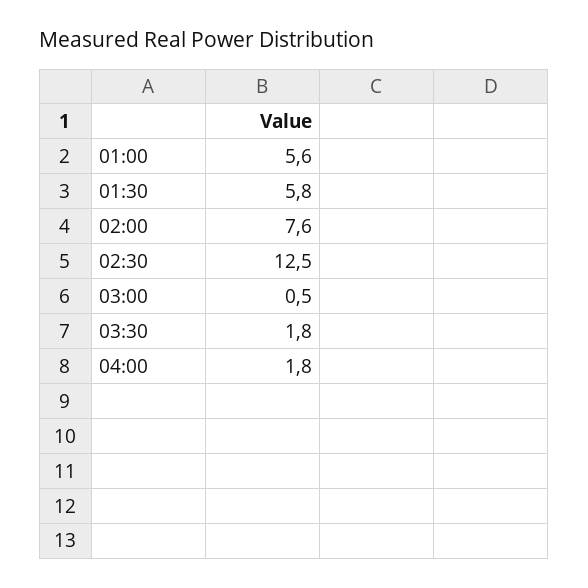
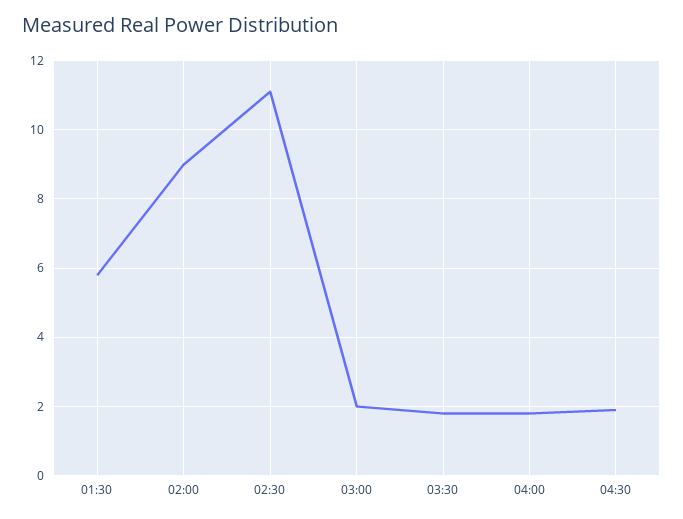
01:00: 5.6 -> none
02:00: 7.6 -> 9
02:30: 12.5 -> 11
03:00: 0.5 -> 2
04:30: none -> 2

